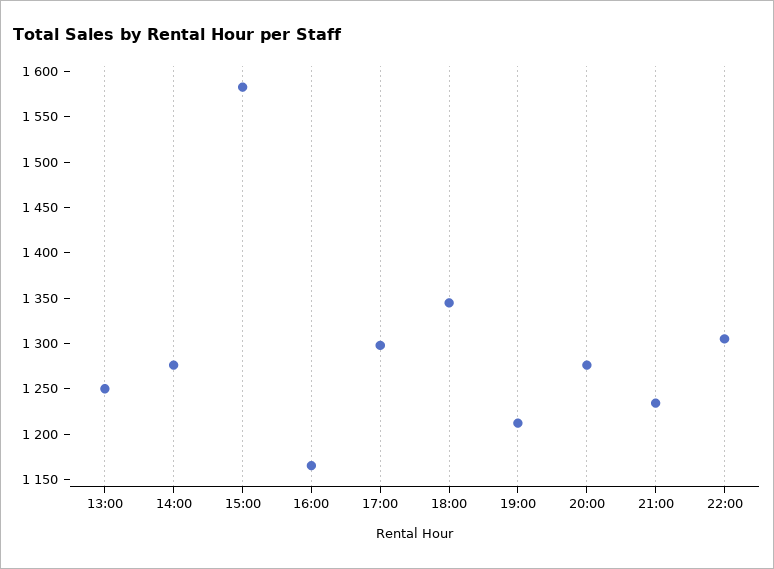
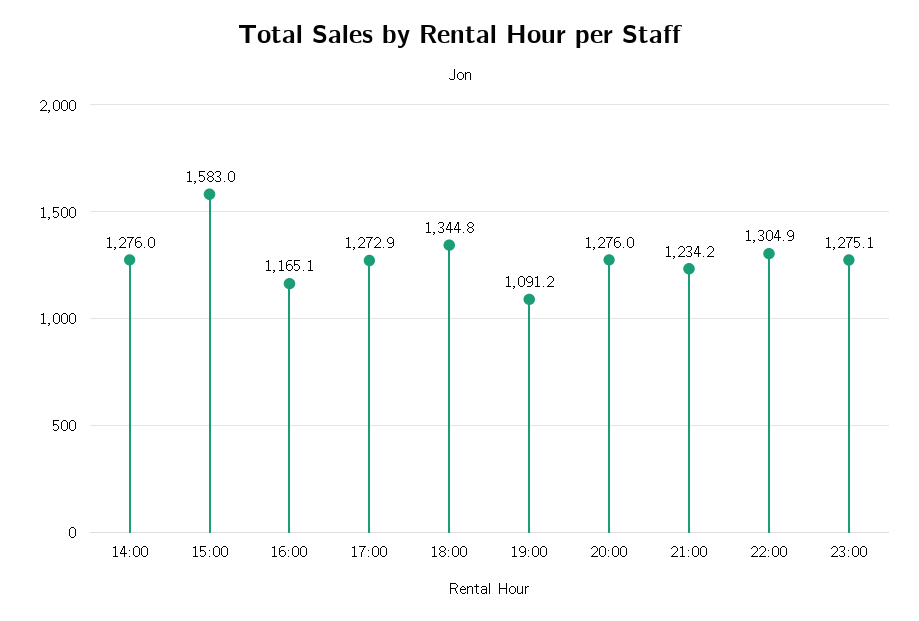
13:00: 1250 -> none
17:00: 1300 -> 1272.9
19:00: 1210 -> 1091.2
23:00: none -> 1275.1

